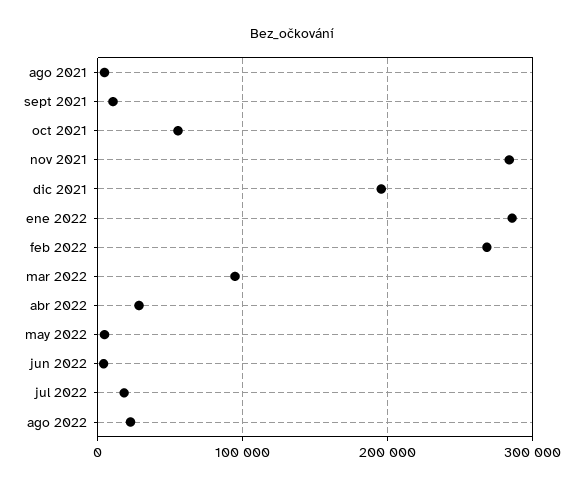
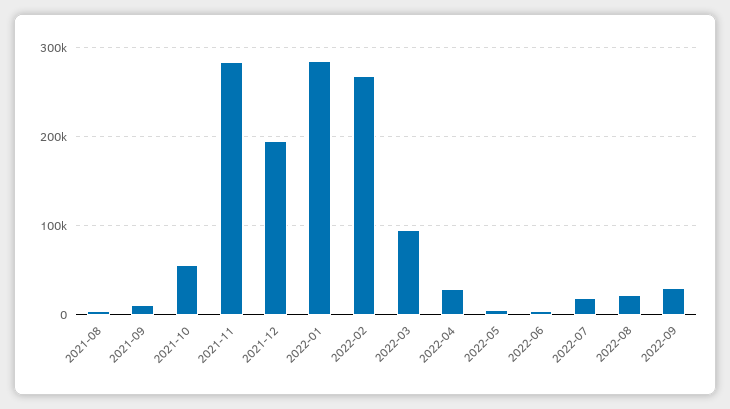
2022-09: none -> 30000

